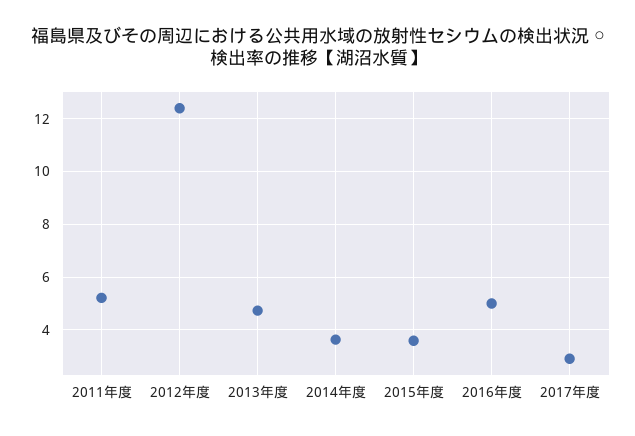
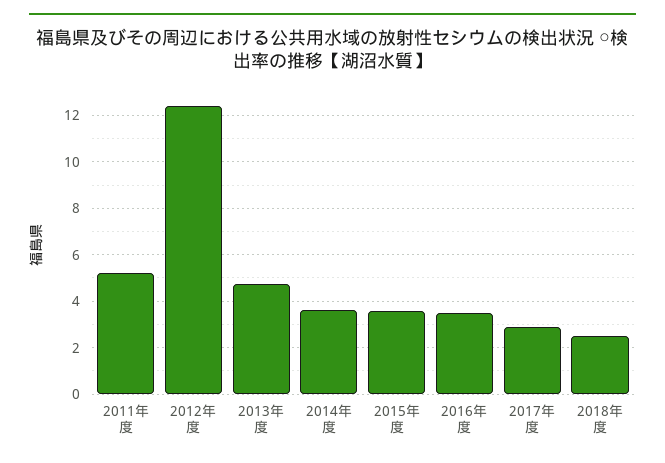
2016年度: 5 -> 3.5
2018年度: none -> 2.5

